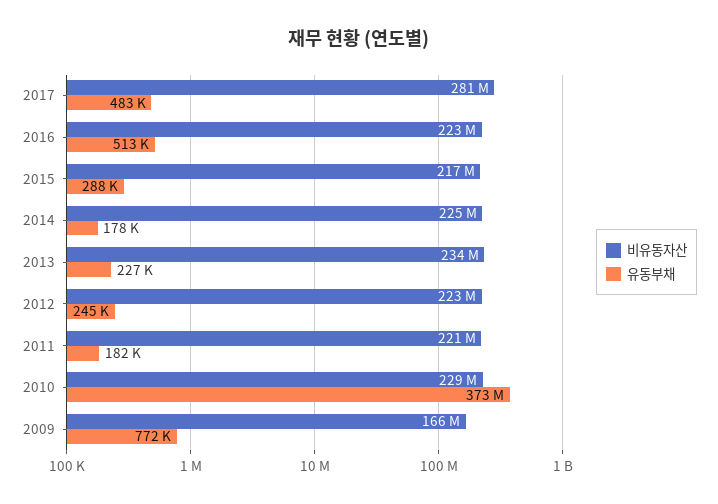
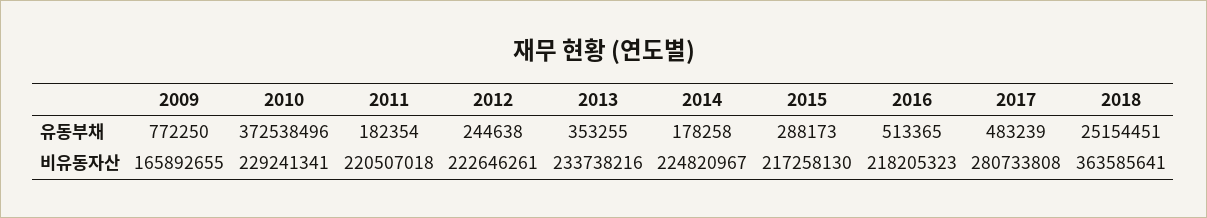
비유동자산, 2016: 223000000 -> 218205323
유동부채, 2013: 227000 -> 353255
유동부채, 2018: none -> 25154451
비유동자산, 2018: none -> 363585641

